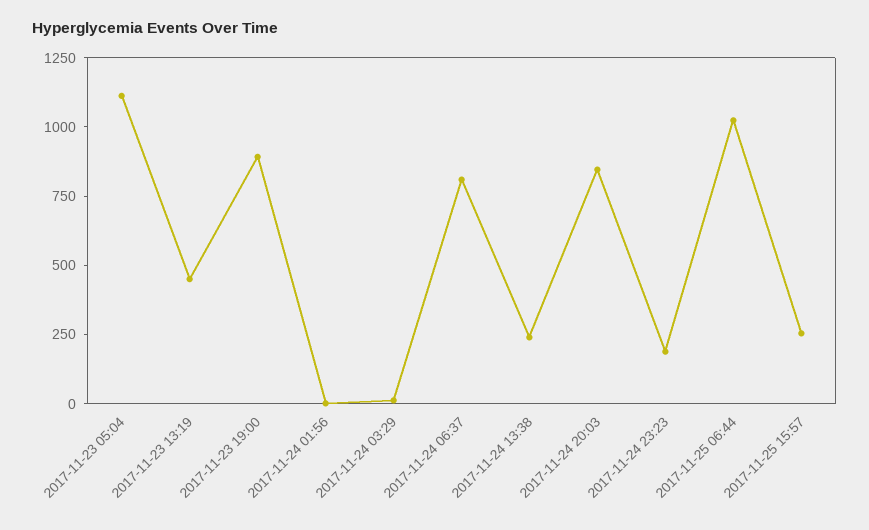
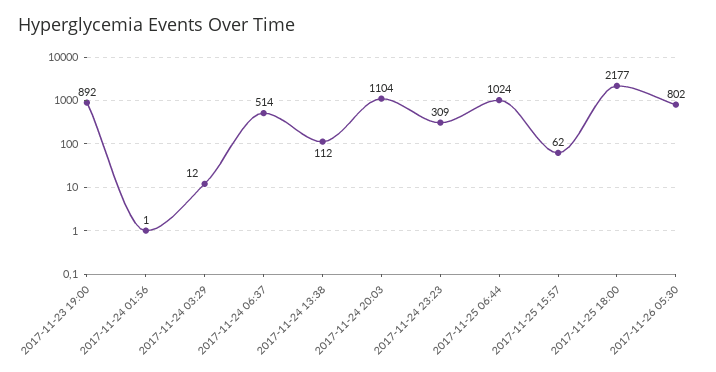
2017-11-23 05:04: 1100 -> none
2017-11-23 13:19: 450 -> none
2017-11-24 06:37: 800 -> 514
2017-11-24 13:38: 250 -> 112
2017-11-24 20:03: 850 -> 1104
2017-11-24 23:23: 200 -> 309
2017-11-25 15:57: 250 -> 62
2017-11-25 18:00: none -> 2177
2017-11-26 05:30: none -> 802

